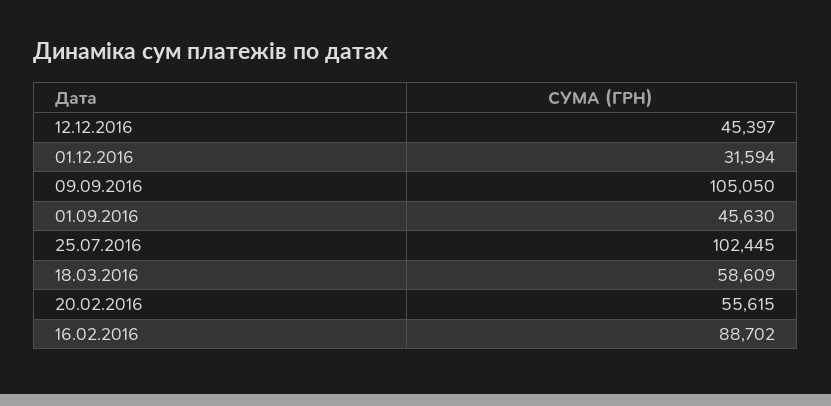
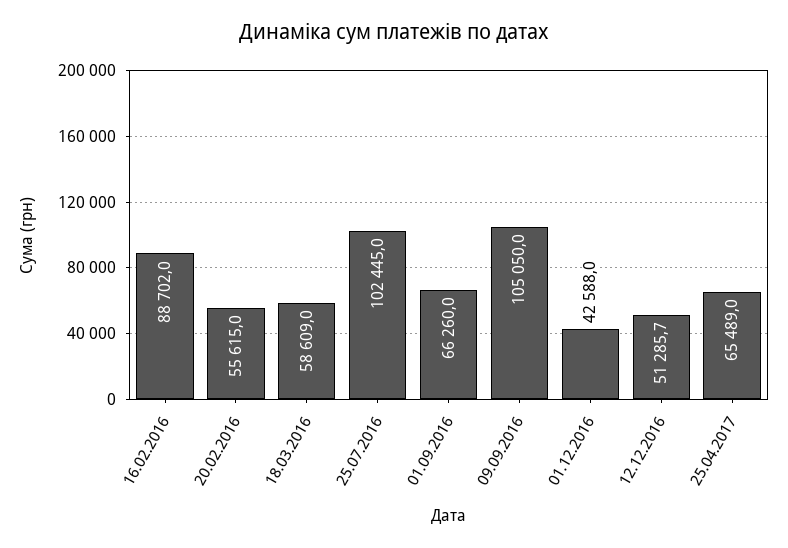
12.12.2016: 45397 -> 51285.7
01.12.2016: 31594 -> 42588
01.09.2016: 45630 -> 66260
25.04.2017: none -> 65489

